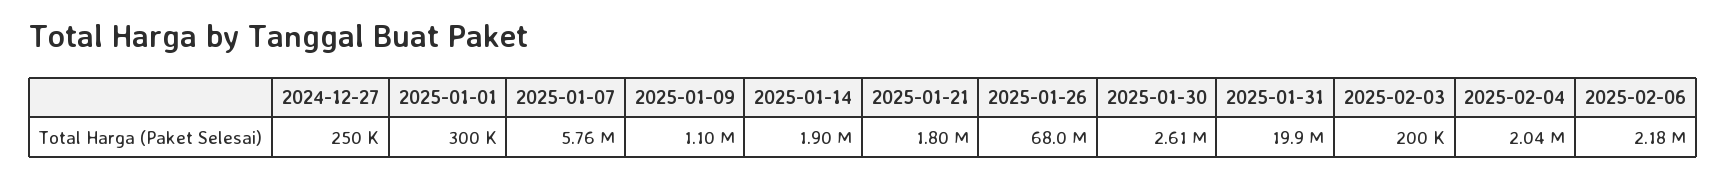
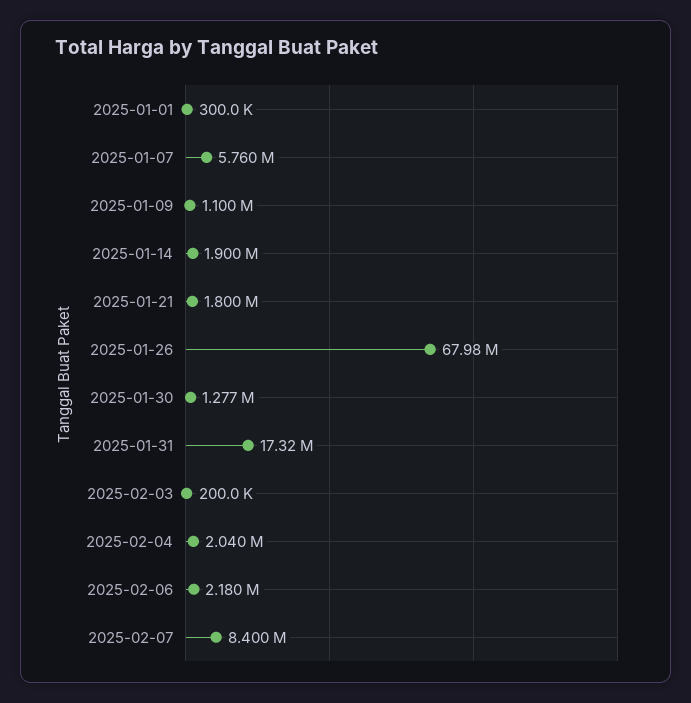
2024-12-27: 250000 -> none
2025-01-30: 2610000 -> 1277000
2025-01-31: 19900000 -> 17320000
2025-02-07: none -> 8400000

